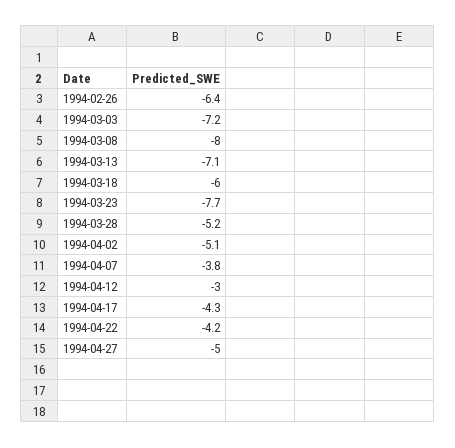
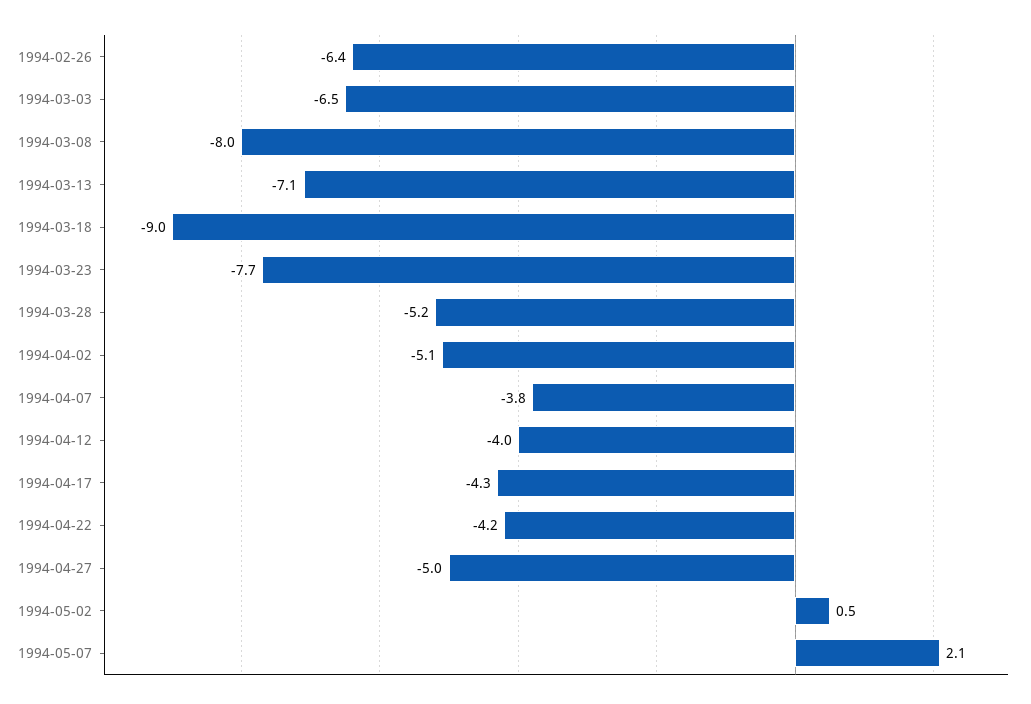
1994-03-03: -7.2 -> -6.5
1994-03-18: -6 -> -9
1994-04-12: -3 -> -4
1994-05-02: none -> 0.5
1994-05-07: none -> 2.1

